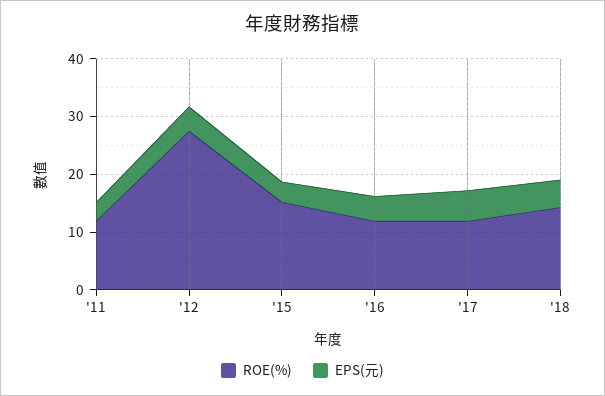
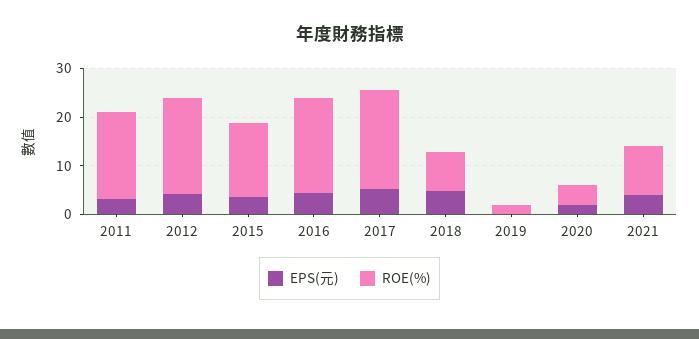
ROE(%), '11: 12 -> 18
ROE(%), '12: 28 -> 20
ROE(%), '16: 12 -> 20
ROE(%), '17: 12 -> 20
ROE(%), '18: 14 -> 8
EPS(元), 2019: none -> 0
ROE(%), 2019: none -> 2
EPS(元), 2020: none -> 2
ROE(%), 2020: none -> 4
EPS(元), 2021: none -> 4
ROE(%), 2021: none -> 10

